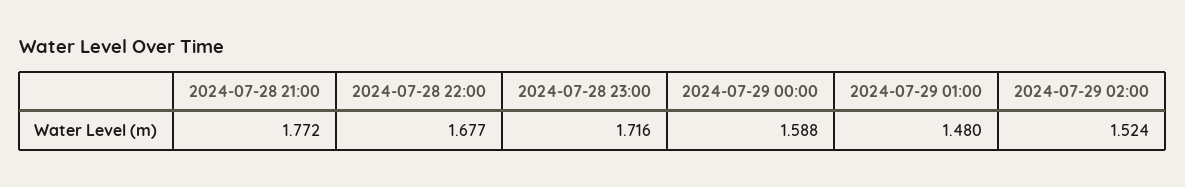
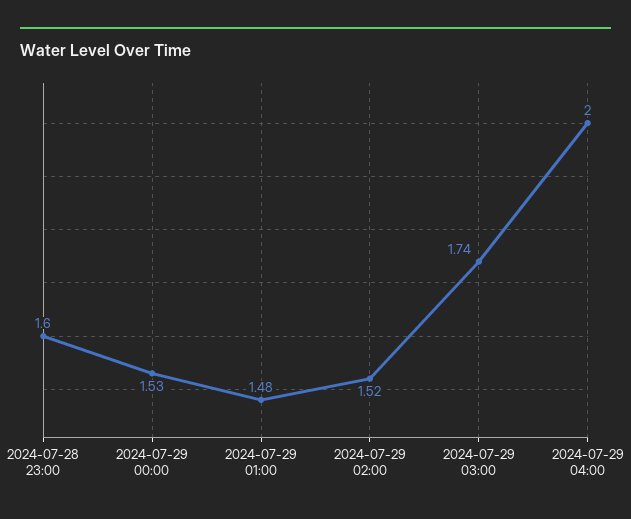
2024-07-28 21:00: 1.772 -> none
2024-07-28 22:00: 1.677 -> none
2024-07-28 23:00: 1.716 -> 1.6
2024-07-29 00:00: 1.588 -> 1.53
2024-07-29 03:00: none -> 1.74
2024-07-29 04:00: none -> 2

